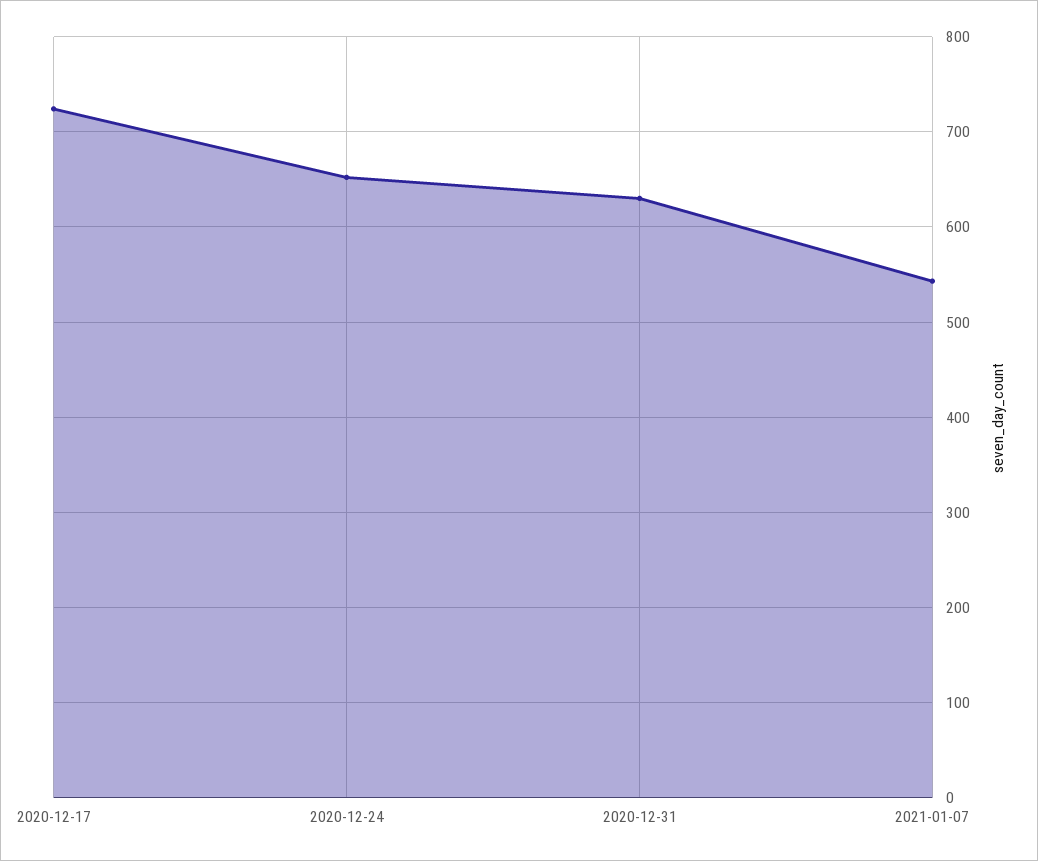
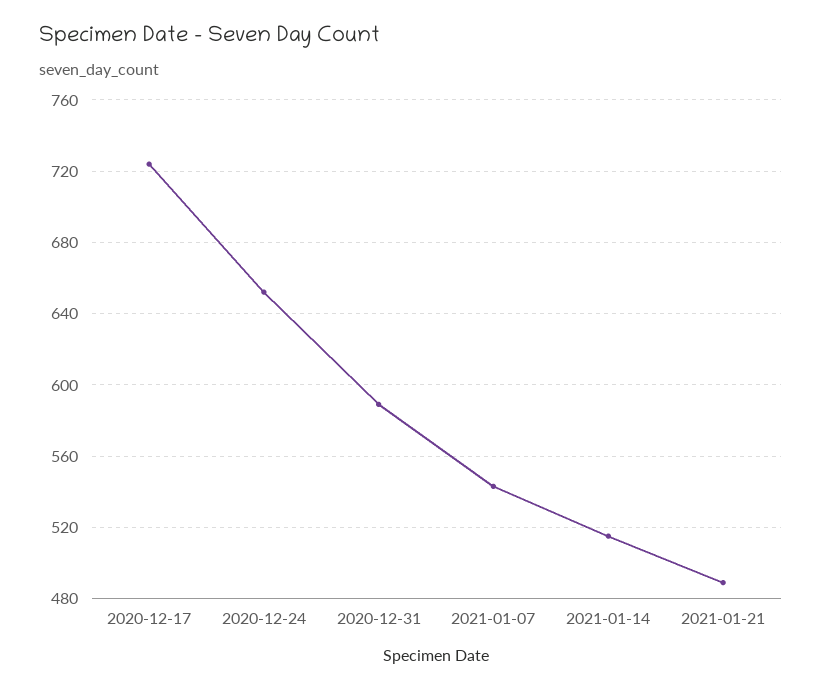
2020-12-31: 630 -> 590
2021-01-14: none -> 515
2021-01-21: none -> 490

